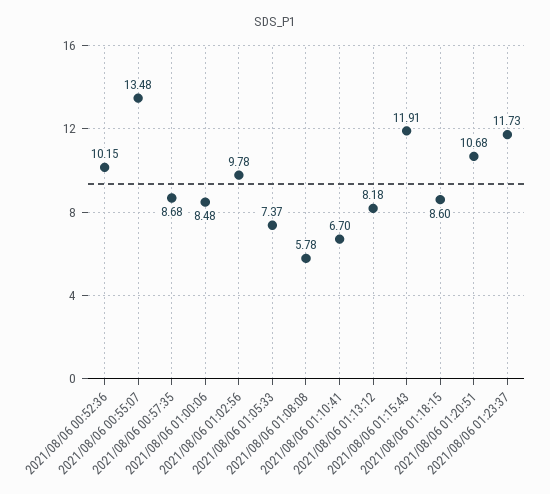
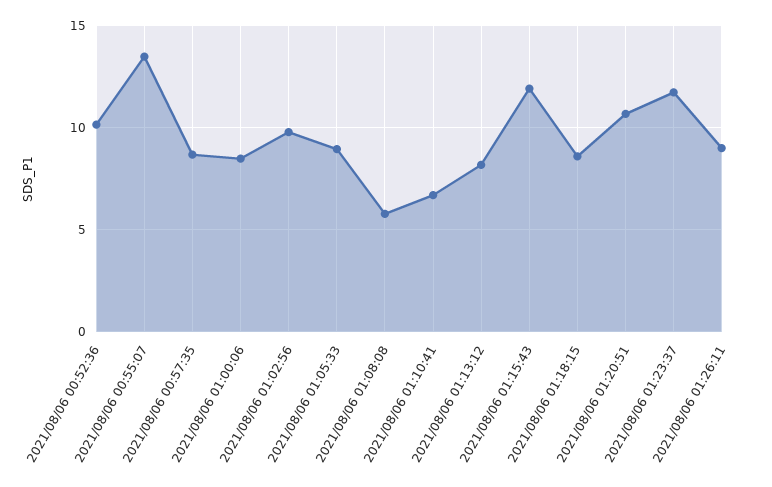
2021/08/06 01:05:33: 7.37 -> 9
2021/08/06 01:26:11: none -> 9

